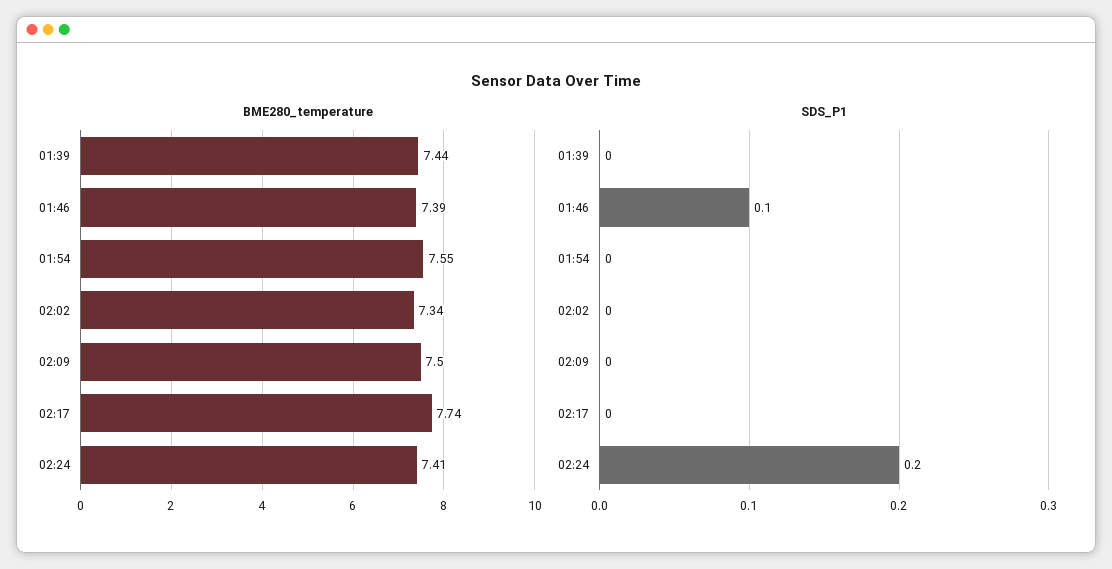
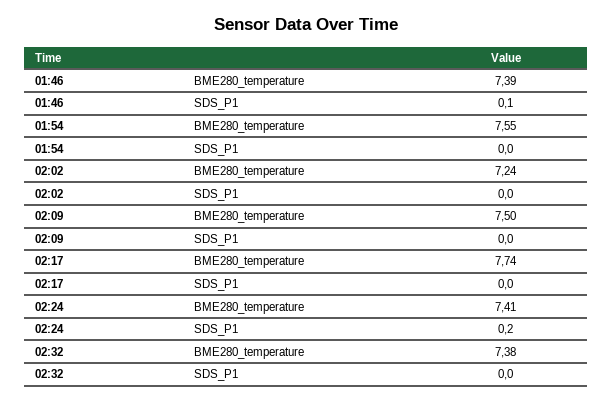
BME280_temperature, 01:39: 7.44 -> none
BME280_temperature, 02:02: 7.34 -> 7.24
SDS_P1, 01:39: 0 -> none
BME280_temperature, 02:32: none -> 7.38
SDS_P1, 02:32: none -> 0

